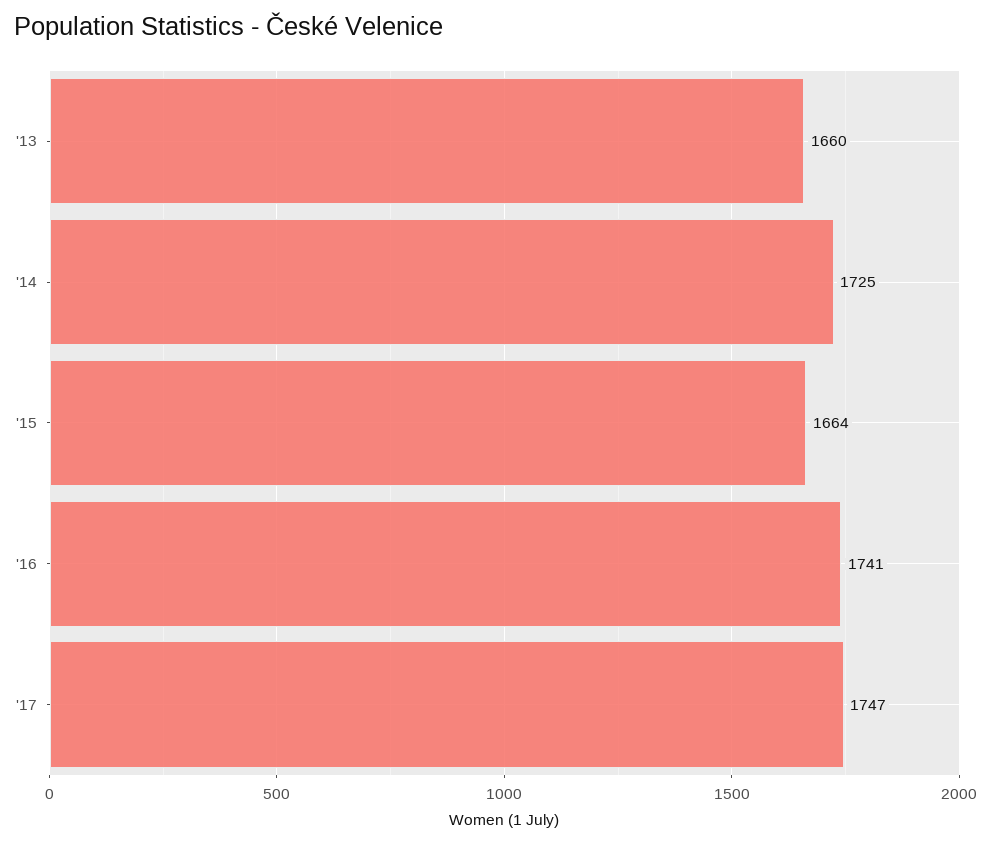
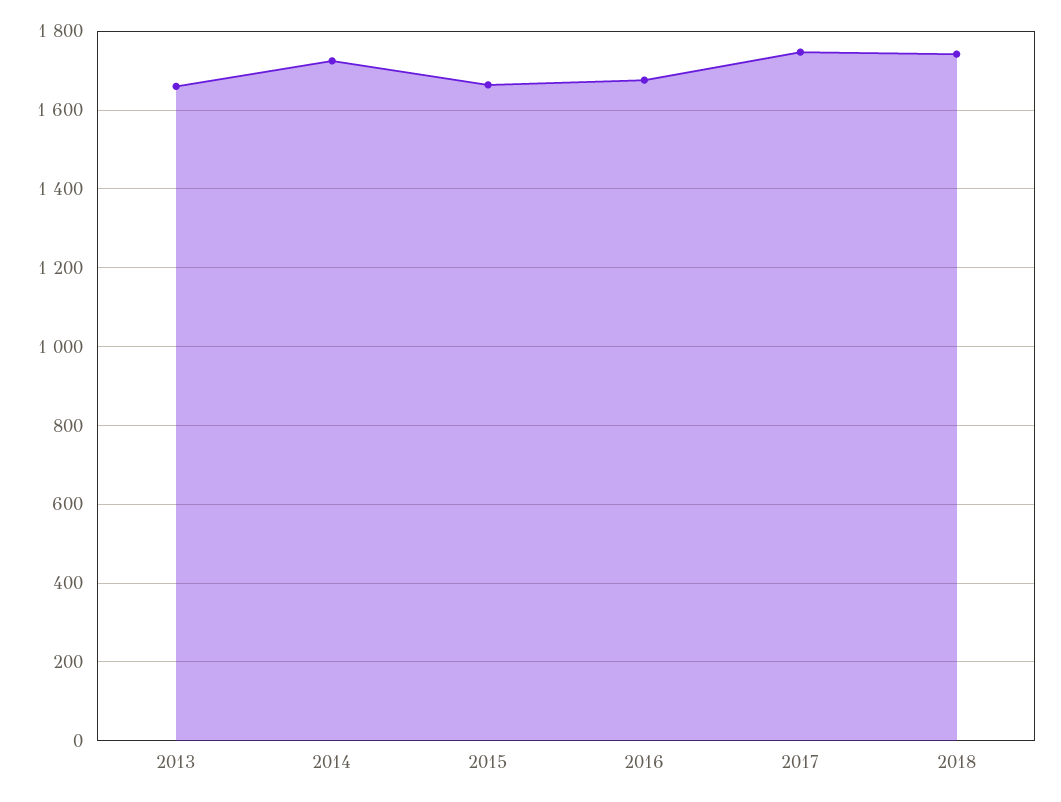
'16: 1741 -> 1680
2018: none -> 1740

